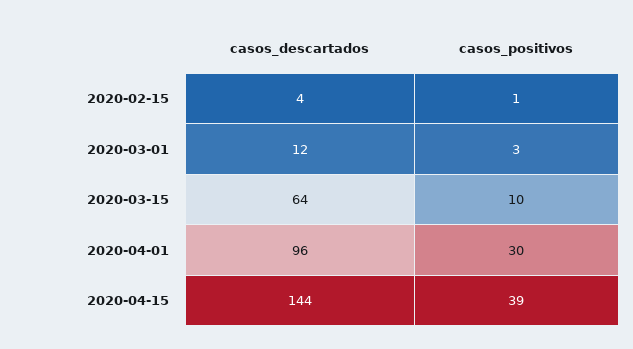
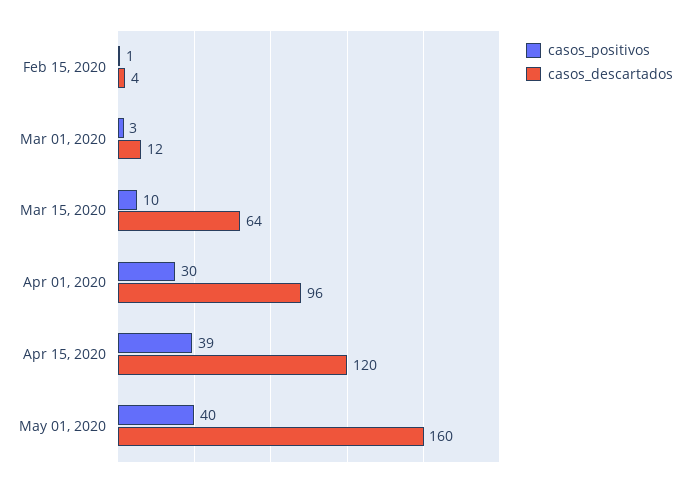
casos_descartados, 2020-04-15: 144 -> 120
casos_positivos, May 01, 2020: none -> 40
casos_descartados, May 01, 2020: none -> 160

